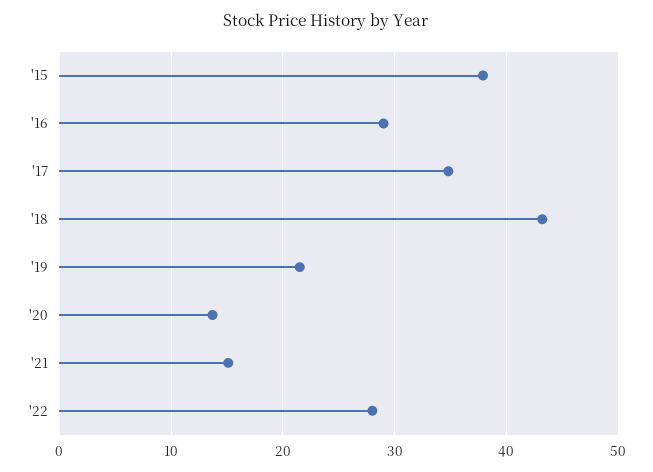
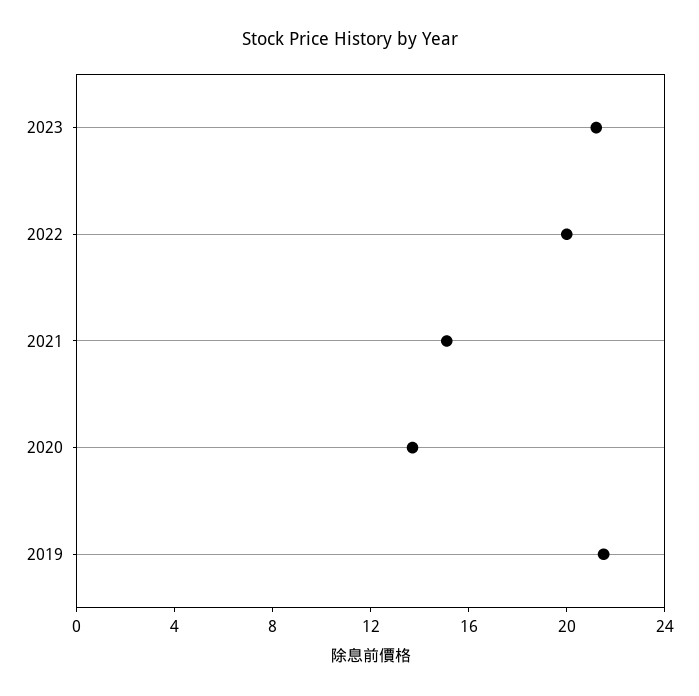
'15: 38 -> none
'16: 29 -> none
'17: 35 -> none
'18: 43 -> none
'22: 28 -> 20
2023: none -> 21

